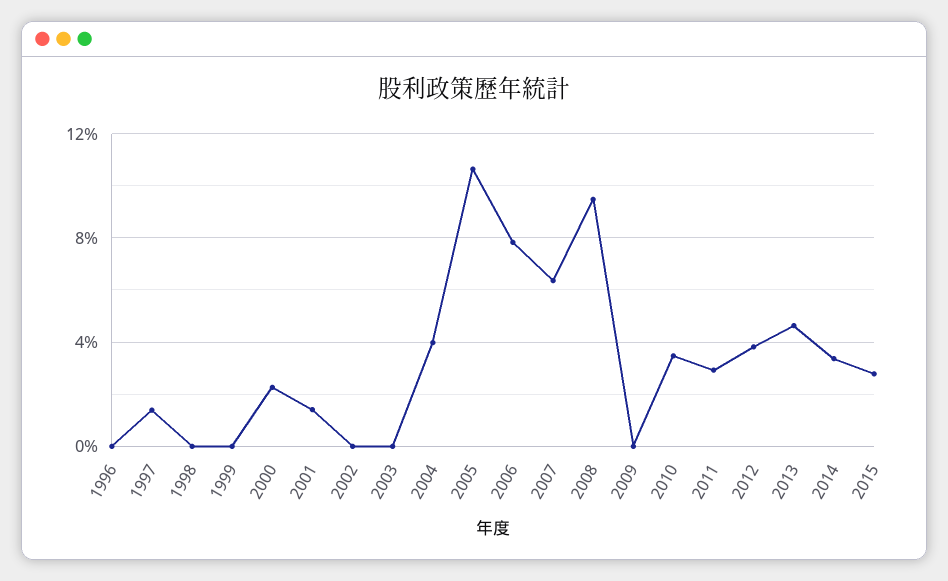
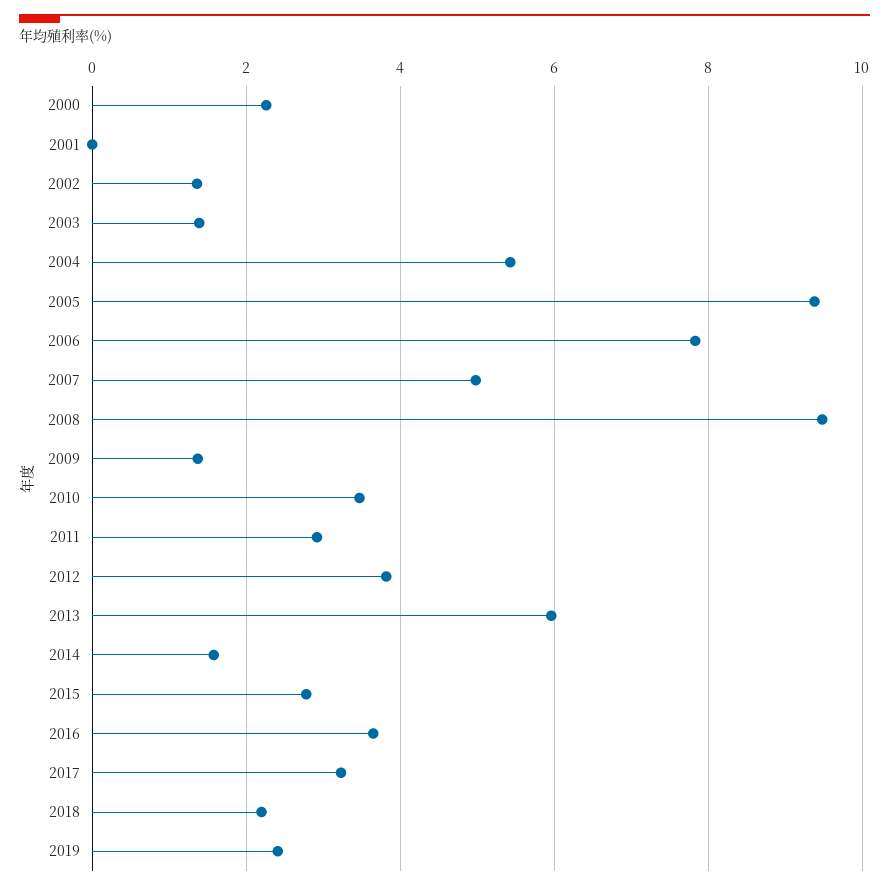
1996: 0 -> none
1997: 1.5 -> none
1998: 0 -> none
1999: 0 -> none
2001: 1.5 -> 0
2002: 0 -> 1.4
2003: 0 -> 1.4
2004: 4 -> 5.4
2005: 10.5 -> 9.4
2007: 6.5 -> 5
2009: 0 -> 1.4
2013: 4.5 -> 6
2014: 3.5 -> 1.6
2016: none -> 3.6
2017: none -> 3.2
2018: none -> 2.2
2019: none -> 2.4

